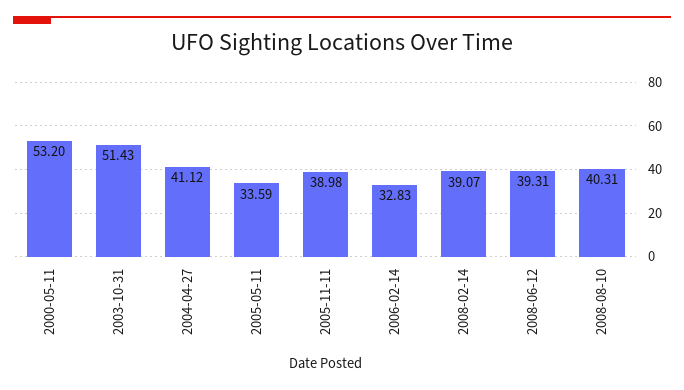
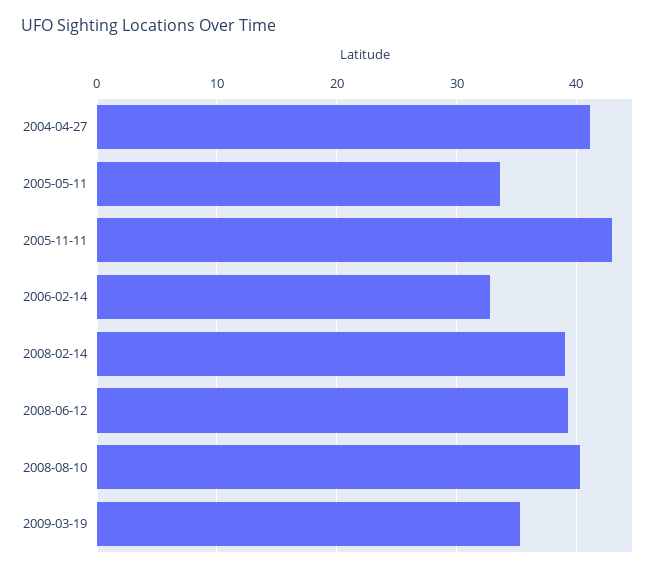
2000-05-11: 53.2 -> none
2003-10-31: 51.43 -> none
2005-11-11: 38.98 -> 43
2009-03-19: none -> 35

